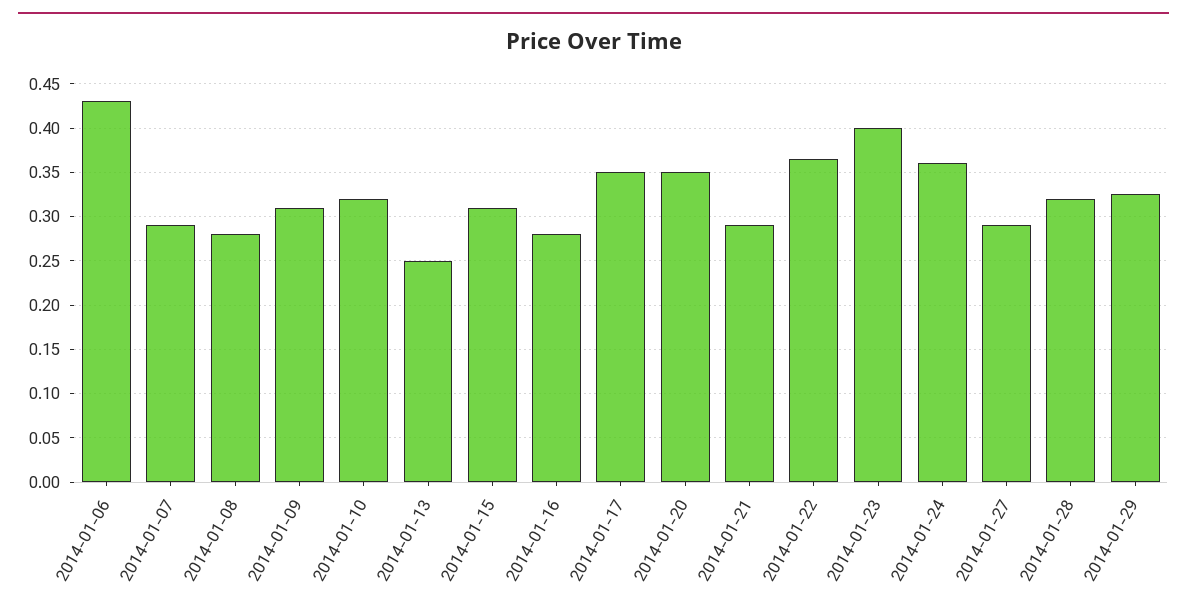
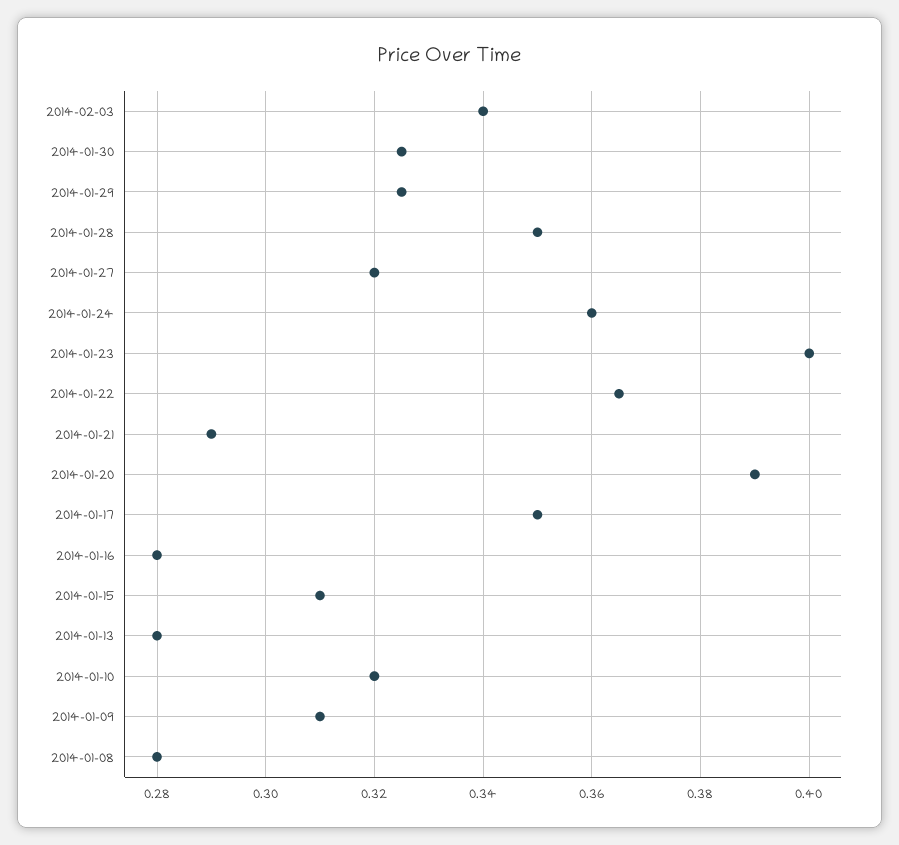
2014-01-06: 0.43 -> none
2014-01-07: 0.29 -> none
2014-01-13: 0.25 -> 0.28
2014-01-20: 0.35 -> 0.39
2014-01-27: 0.29 -> 0.32
2014-01-28: 0.32 -> 0.35
2014-02-03: none -> 0.34
2014-01-30: none -> 0.325

